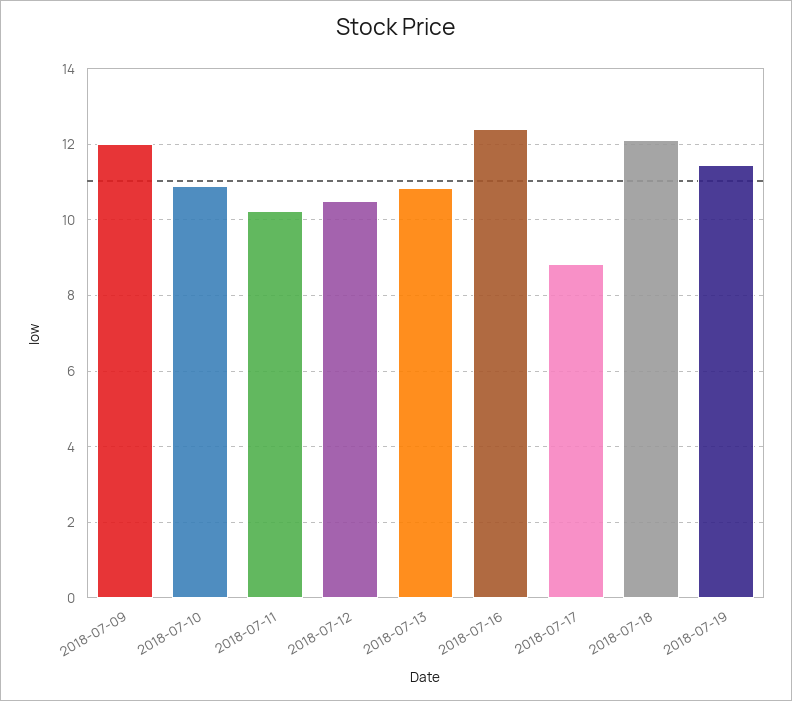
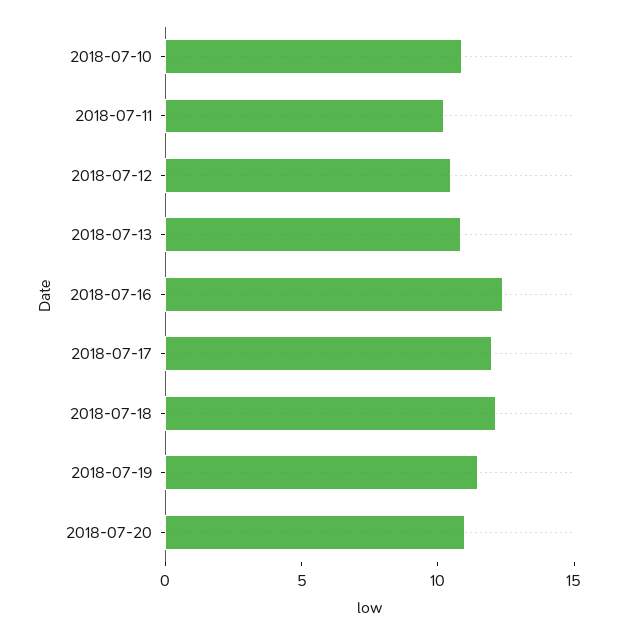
2018-07-09: 12 -> none
2018-07-17: 8.8 -> 12
2018-07-20: none -> 11

